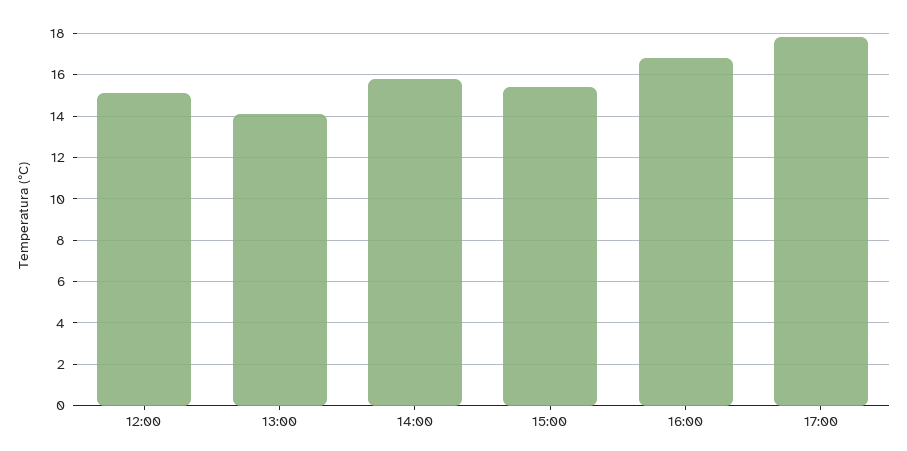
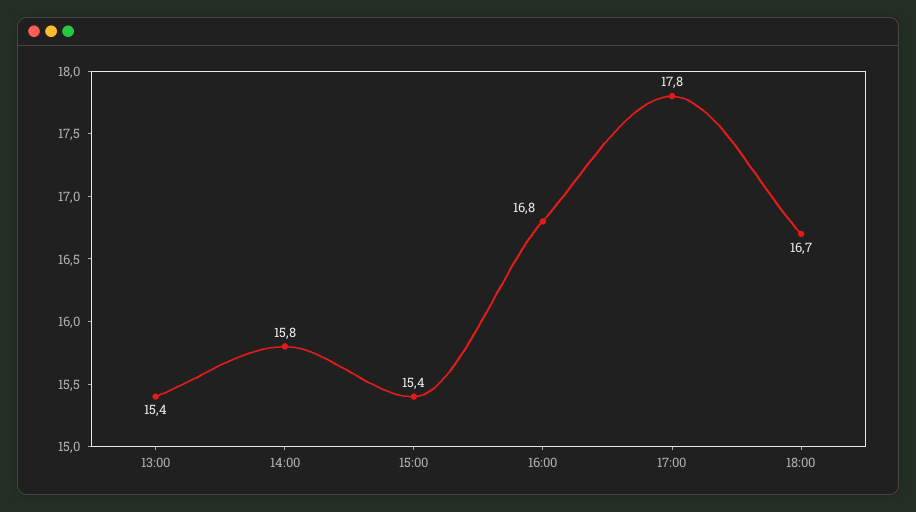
12:00: 15 -> none
13:00: 14 -> 15.4
18:00: none -> 16.7

